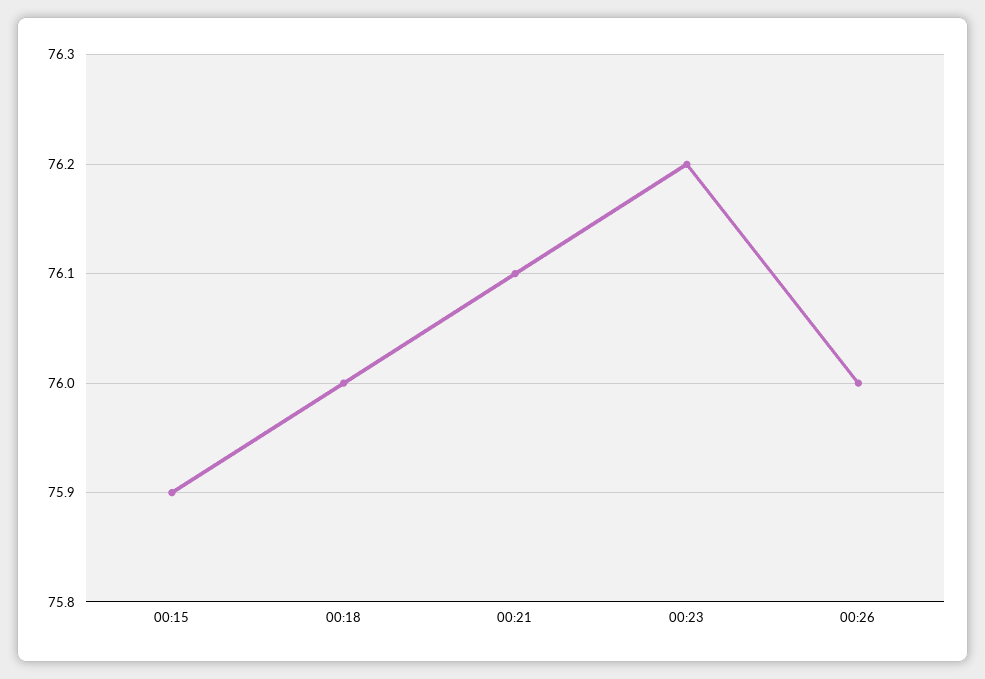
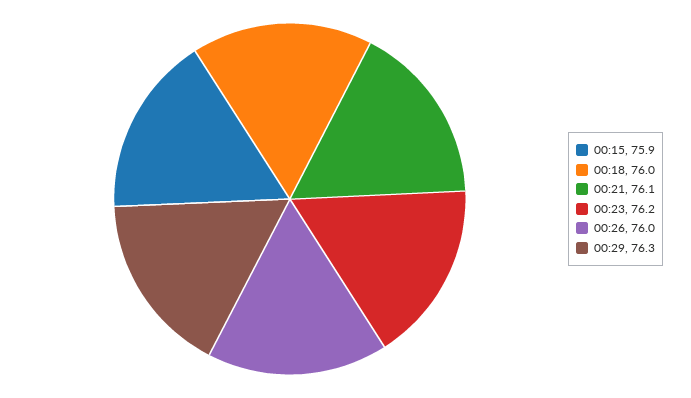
00:29: none -> 76.3

